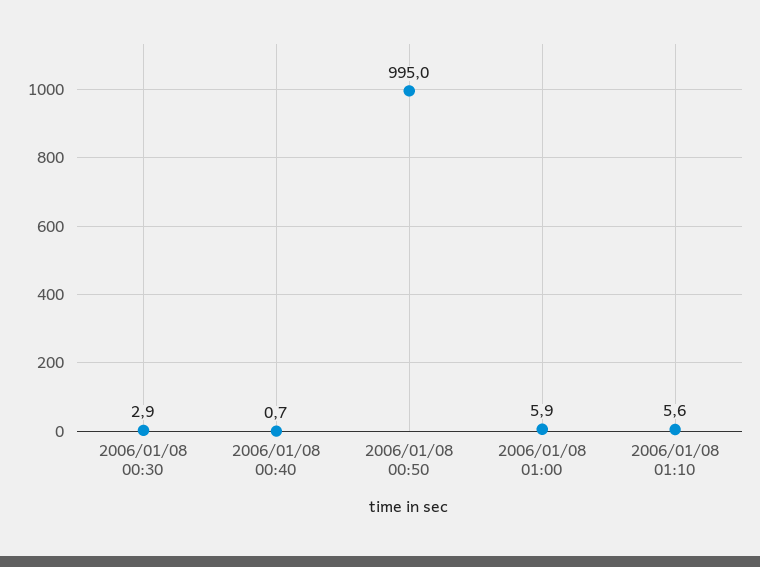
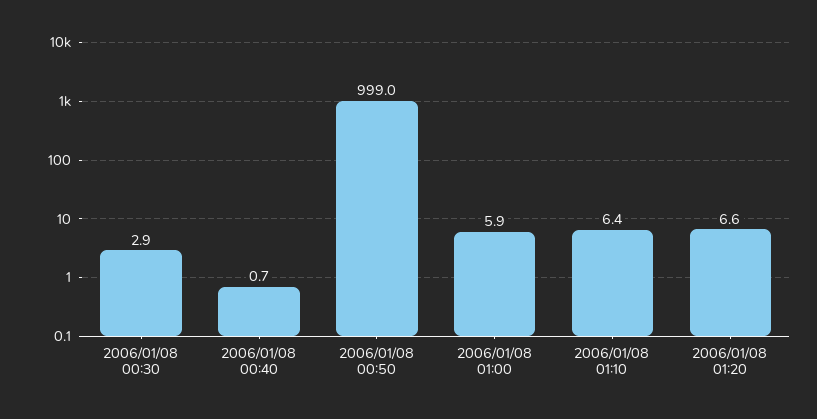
2006/01/08 00:50: 995 -> 999
2006/01/08 01:10: 5.6 -> 6.4
2006/01/08 01:20: none -> 6.6

